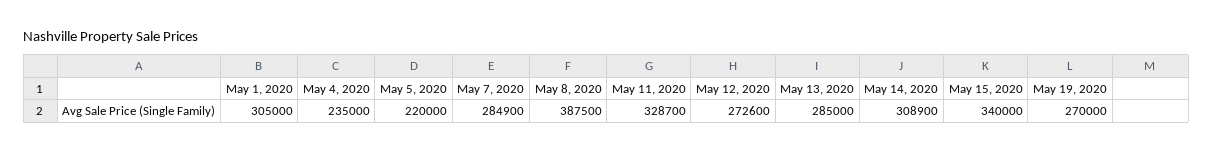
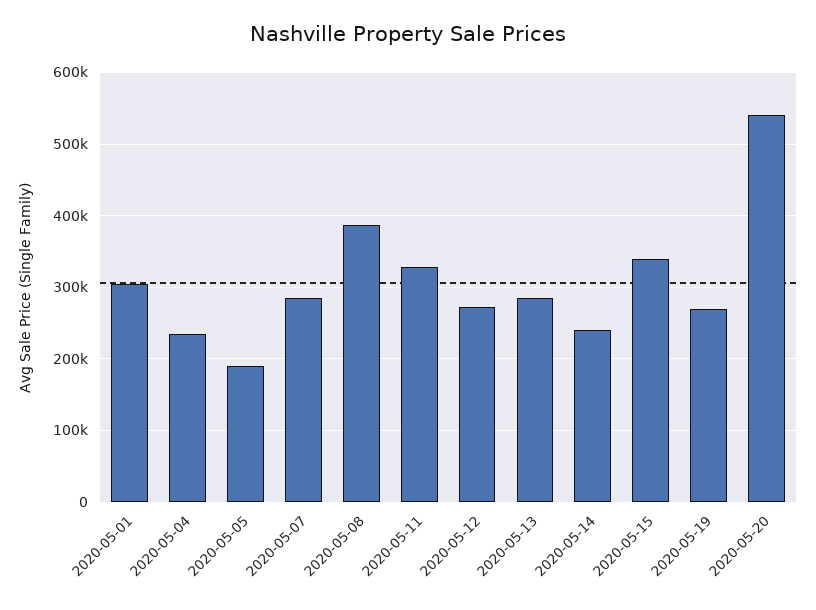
May 5, 2020: 220000 -> 190000
May 14, 2020: 308900 -> 240000
2020-05-20: none -> 540000

